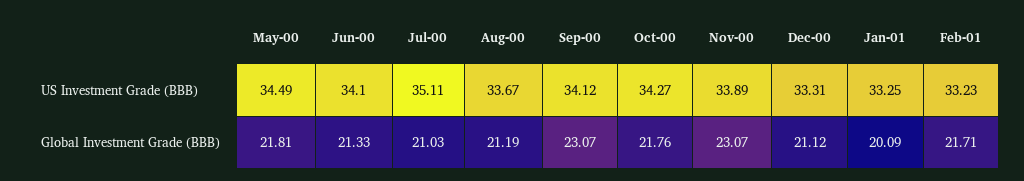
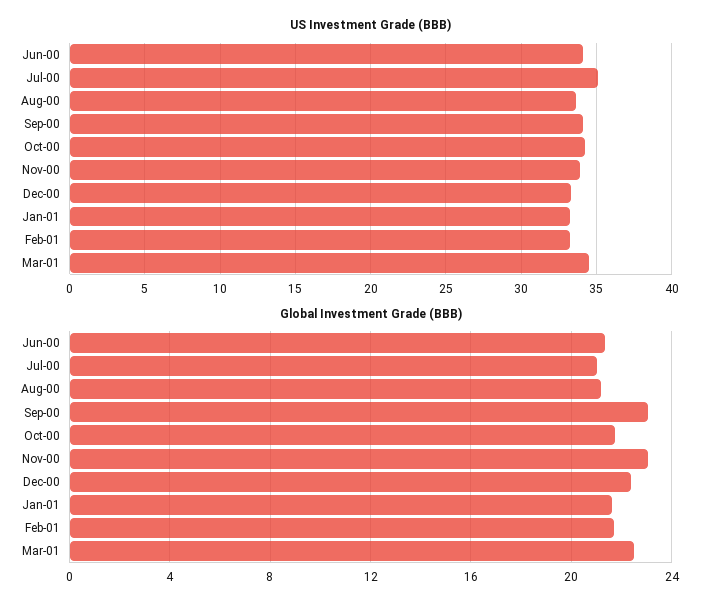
US Investment Grade (BBB), May-00: 34.49 -> none
Global Investment Grade (BBB), May-00: 21.81 -> none
Global Investment Grade (BBB), Dec-00: 21.12 -> 22.5
Global Investment Grade (BBB), Jan-01: 20.09 -> 21.5
US Investment Grade (BBB), Mar-01: none -> 34.5
Global Investment Grade (BBB), Mar-01: none -> 22.5

